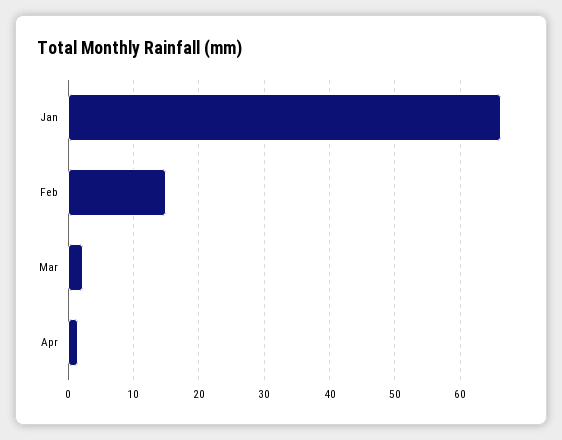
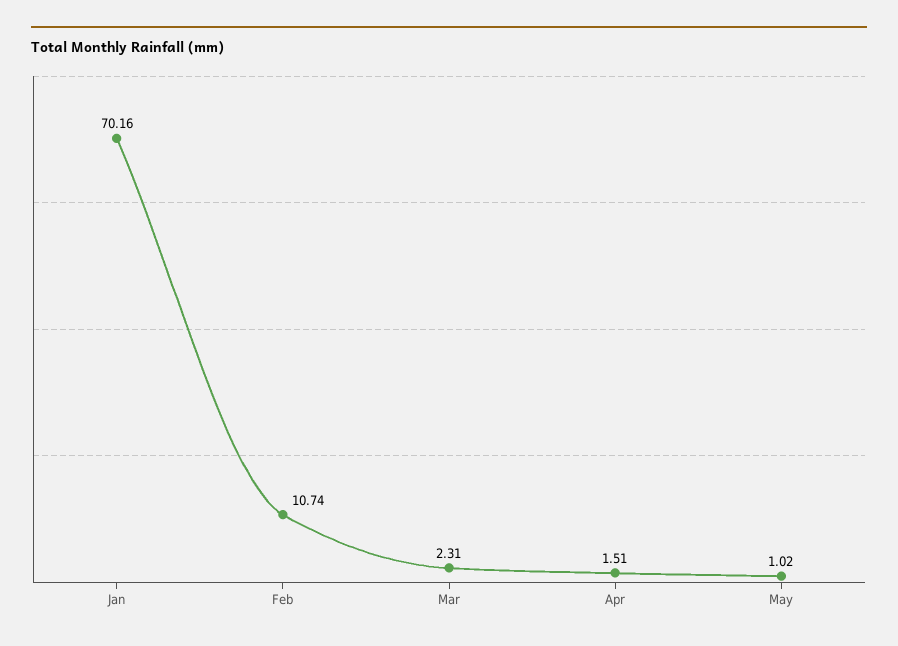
Jan: 66 -> 70.16
Feb: 15 -> 10.74
May: none -> 1.02

